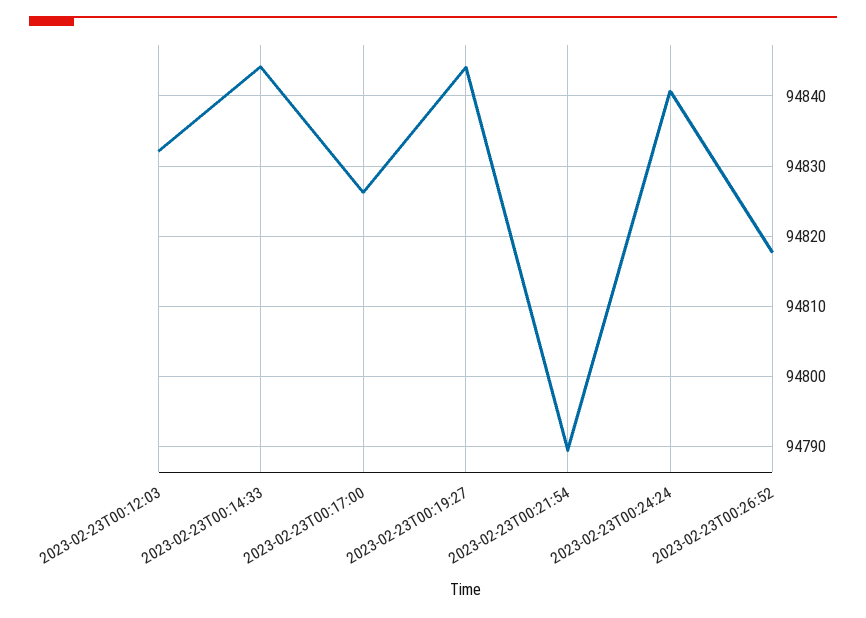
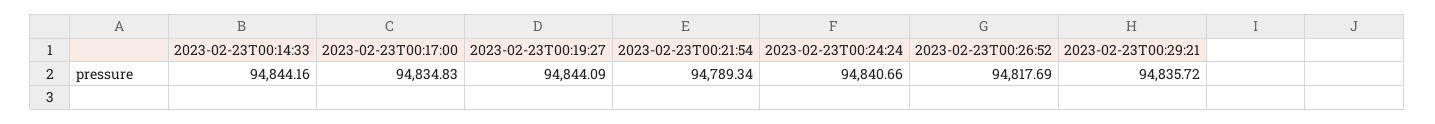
2023-02-23T00:12:03: 94832 -> none
2023-02-23T00:17:00: 94826 -> 94834.83
2023-02-23T00:29:21: none -> 94835.72

